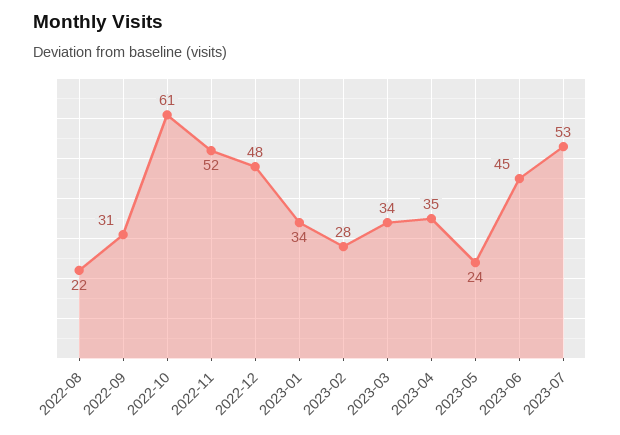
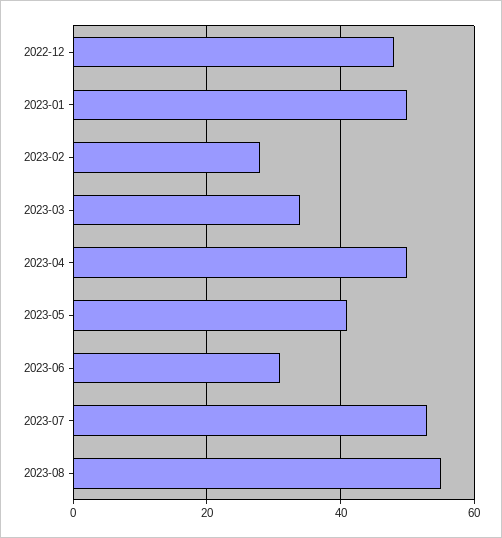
2022-08: 22 -> none
2022-09: 31 -> none
2022-10: 61 -> none
2022-11: 52 -> none
2023-01: 34 -> 50
2023-04: 35 -> 50
2023-05: 24 -> 40
2023-06: 45 -> 30
2023-08: none -> 55

